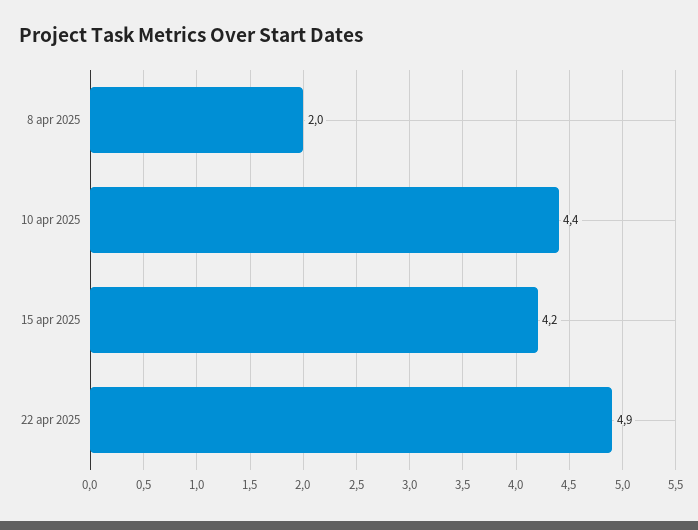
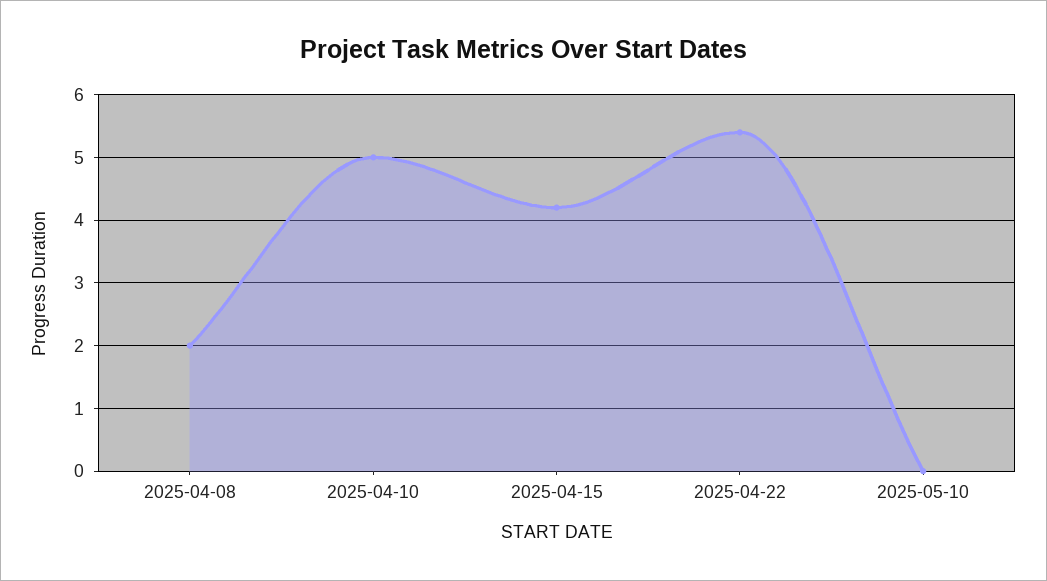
10 apr 2025: 4.4 -> 5
22 apr 2025: 4.9 -> 5.4
2025-05-10: none -> 0

